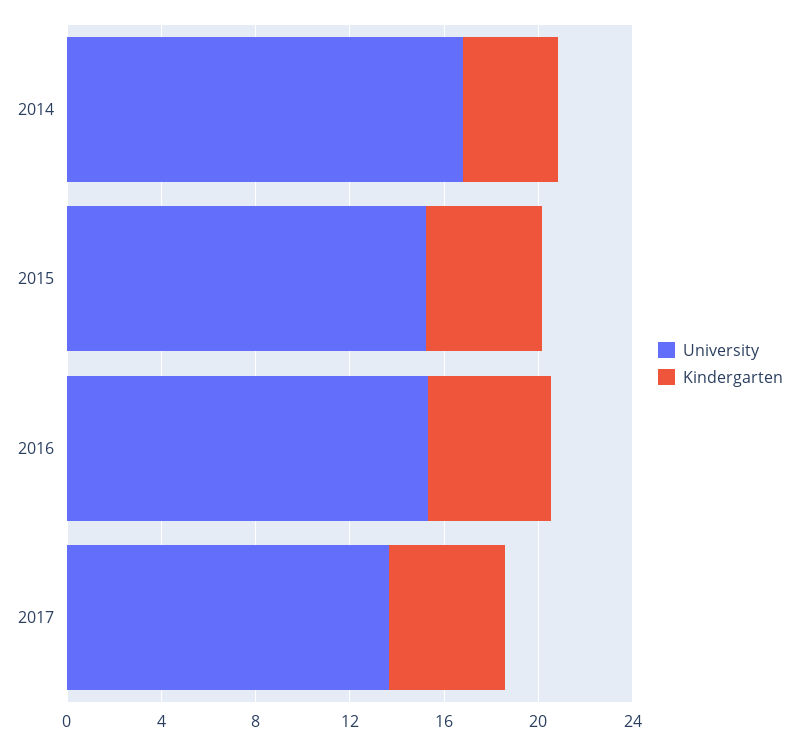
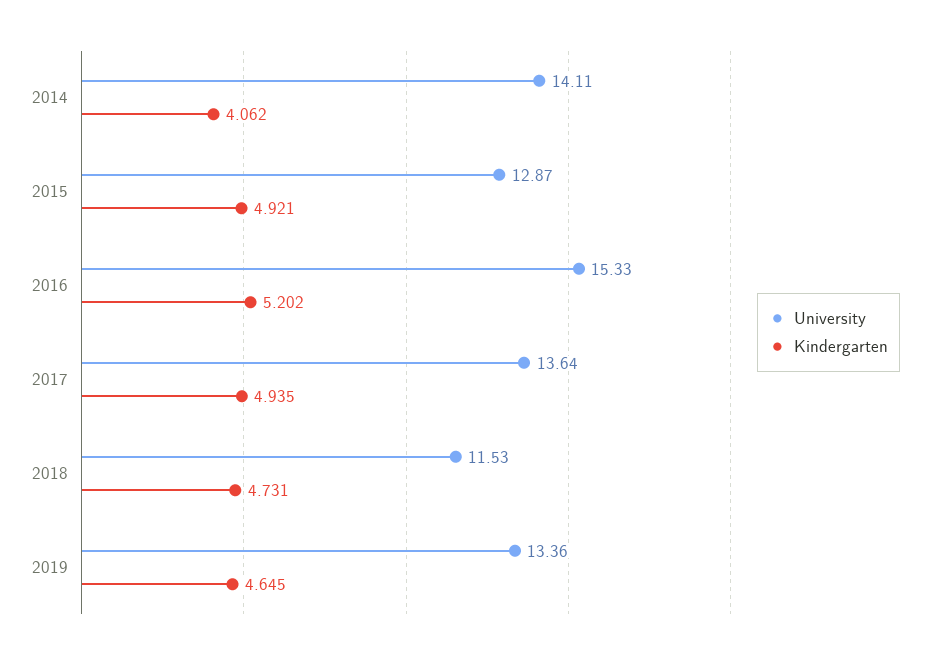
University, 2014: 17 -> 14.11
University, 2015: 15 -> 12.87
University, 2018: none -> 11.53
Kindergarten, 2018: none -> 4.731
University, 2019: none -> 13.36
Kindergarten, 2019: none -> 4.645

